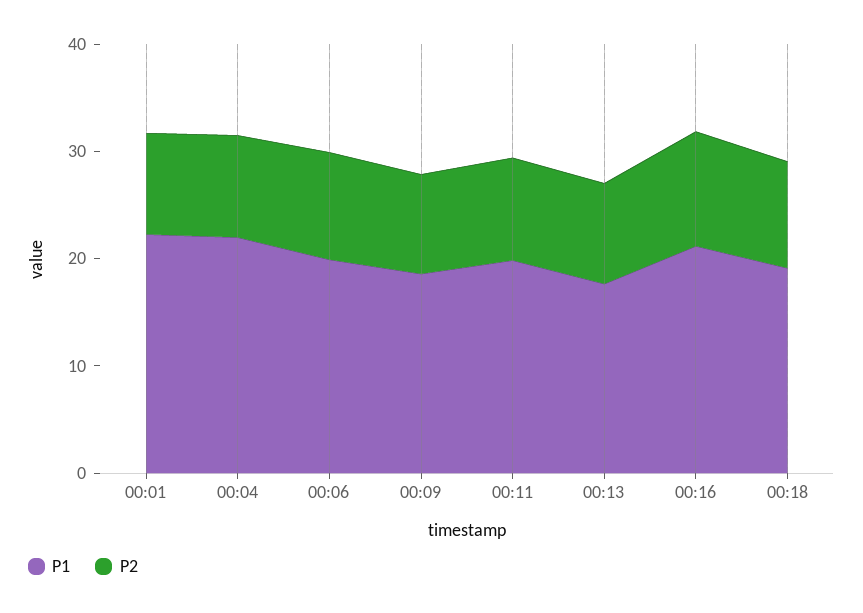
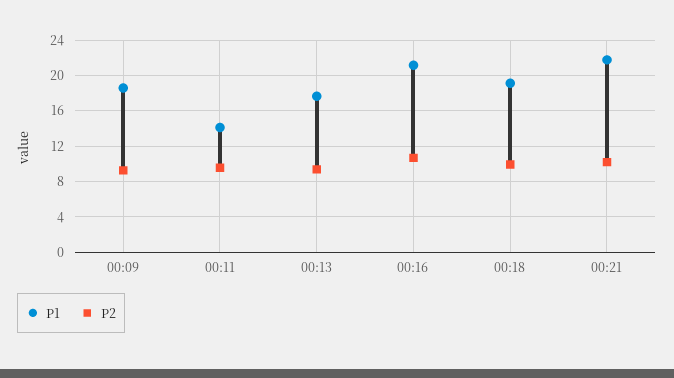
P1, 00:01: 22 -> none
P2, 00:01: 10 -> none
P1, 00:04: 22 -> none
P2, 00:04: 10 -> none
P1, 00:06: 20 -> none
P2, 00:06: 10 -> none
P1, 00:11: 20 -> 14
P1, 00:21: none -> 22
P2, 00:21: none -> 10

